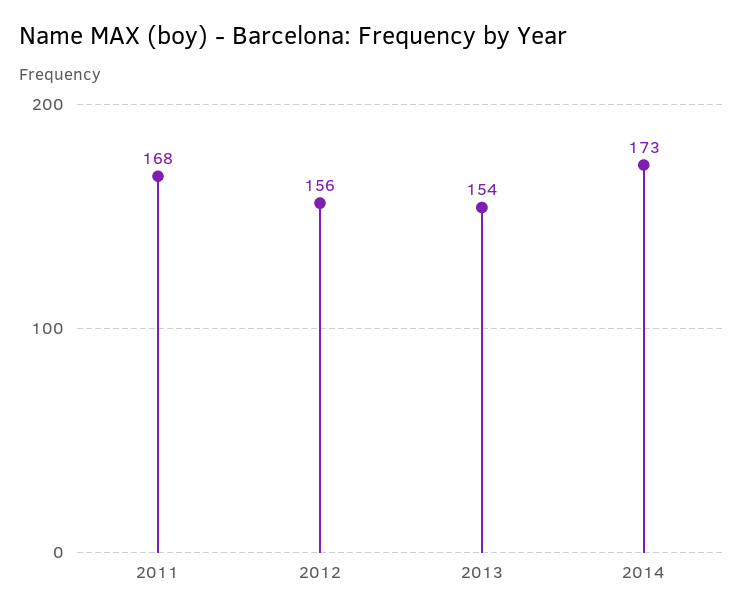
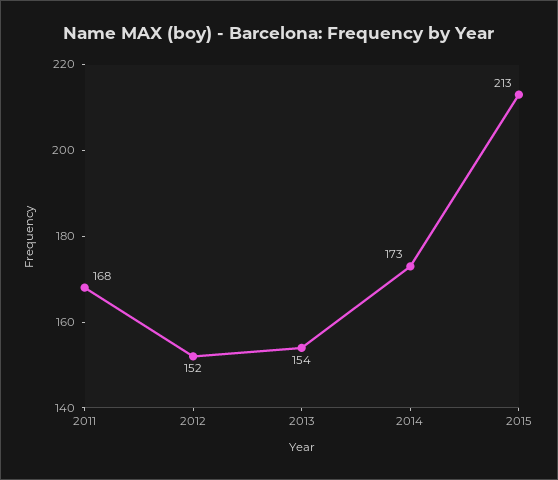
2012: 156 -> 152
2015: none -> 213

